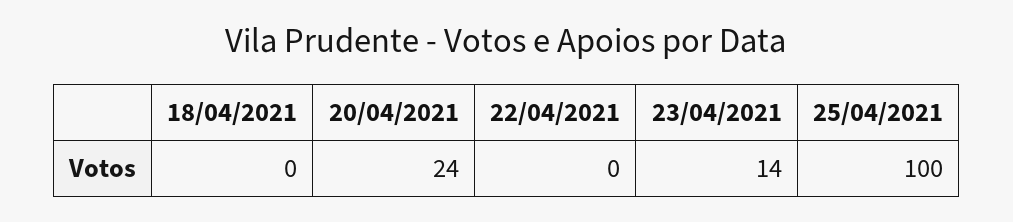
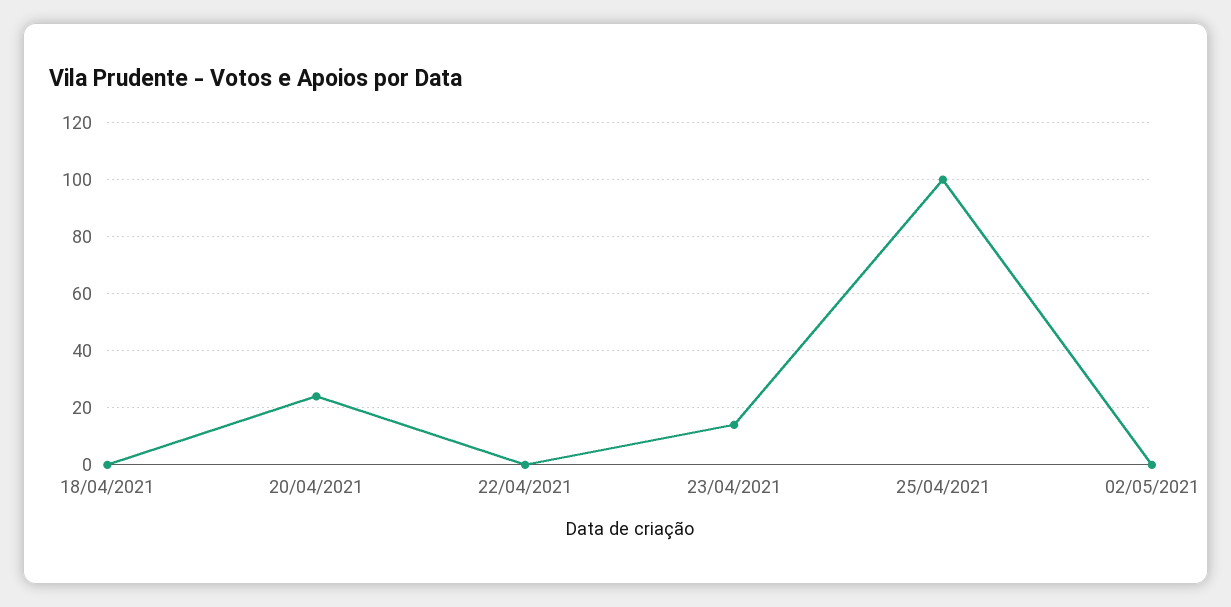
02/05/2021: none -> 0

